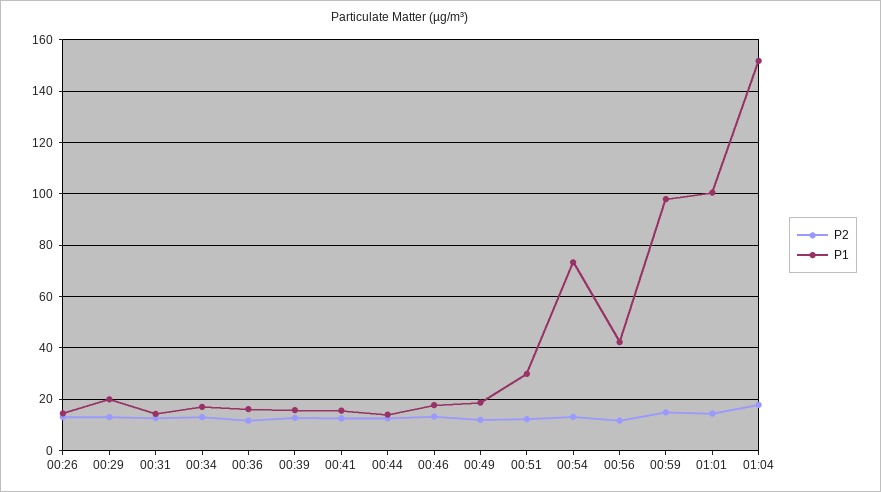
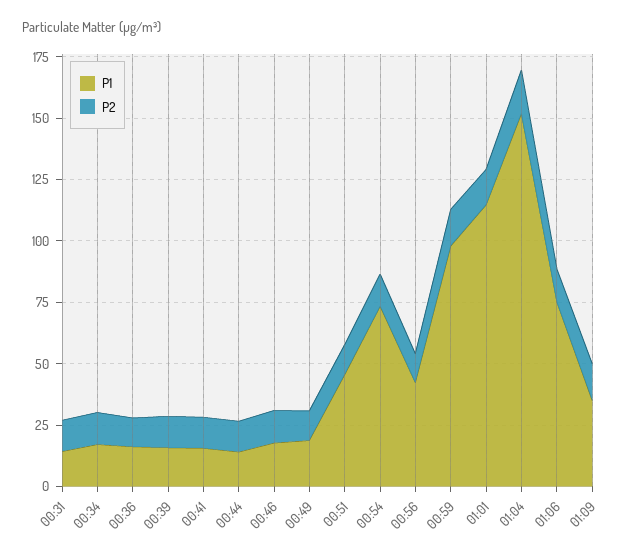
P2, 00:26: 12.5 -> none
P1, 00:26: 15 -> none
P2, 00:29: 12.5 -> none
P1, 00:29: 20 -> none
P1, 00:51: 30 -> 45
P1, 01:01: 100 -> 115
P1, 01:06: none -> 75
P2, 01:06: none -> 15
P1, 01:09: none -> 35
P2, 01:09: none -> 15

